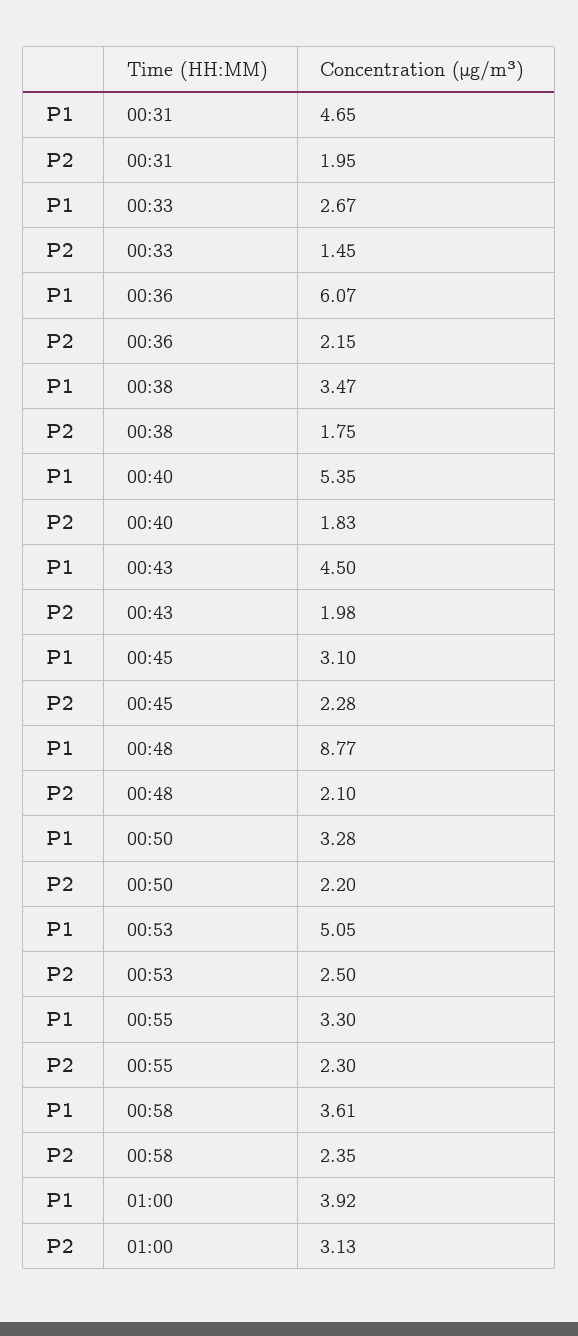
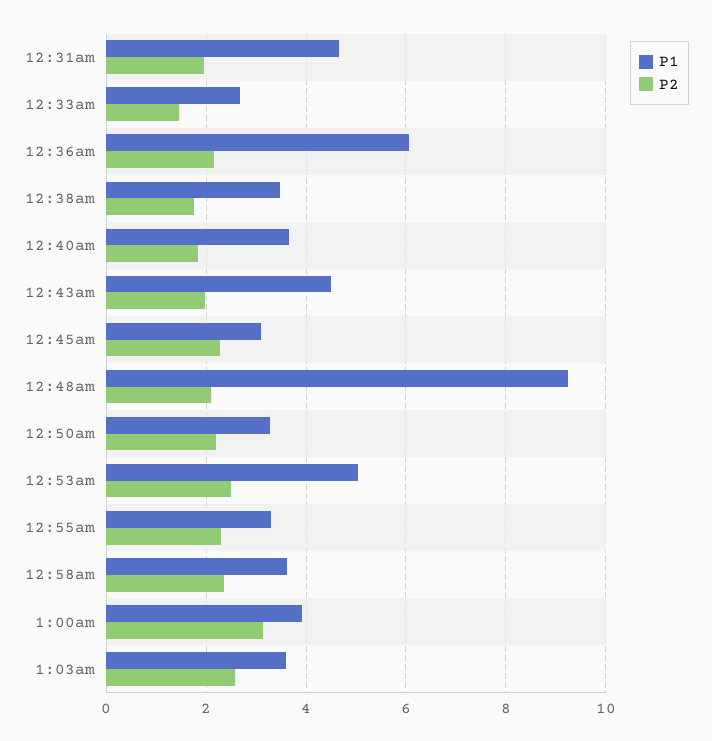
P1, 00:40: 5.35 -> 3.6
P1, 00:48: 8.77 -> 9.2
P1, 1:03am: none -> 3.6
P2, 1:03am: none -> 2.6

